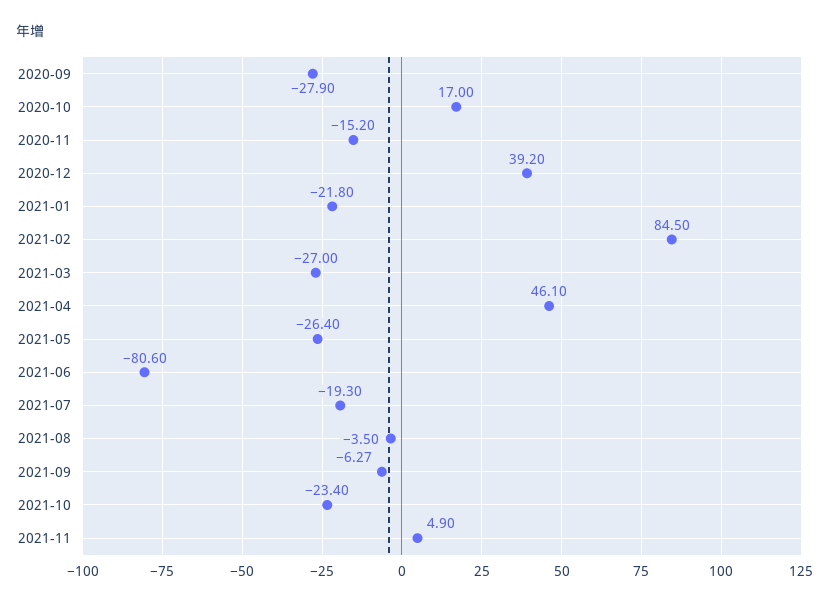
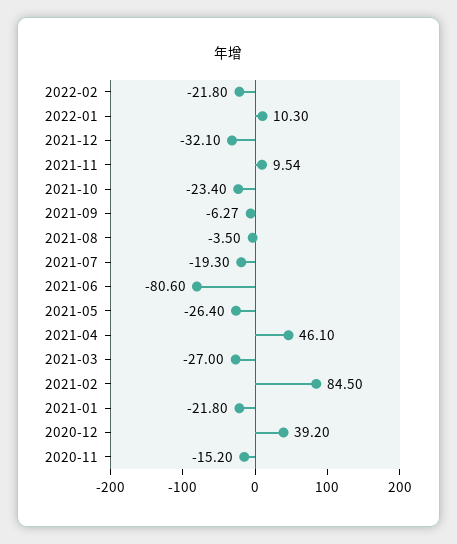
2020-09: -27.9 -> none
2020-10: 17 -> none
2021-11: 4.9 -> 9.54
2022-02: none -> -21.8
2022-01: none -> 10.3
2021-12: none -> -32.1

